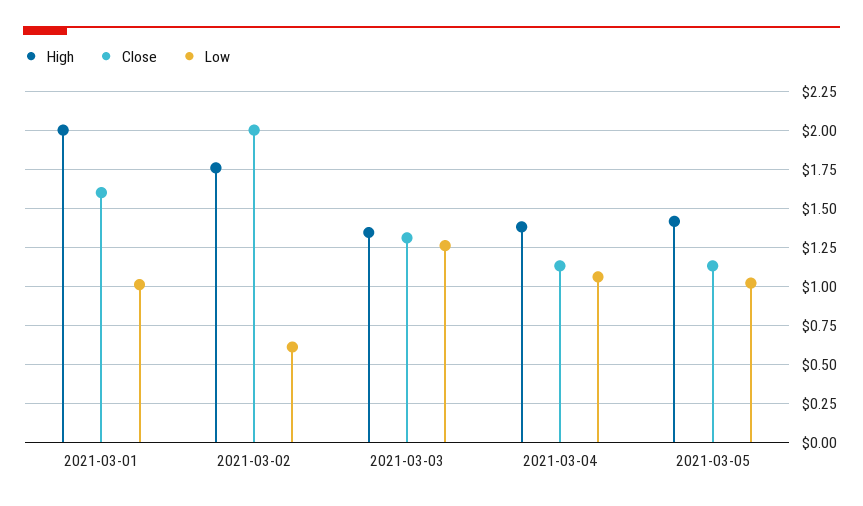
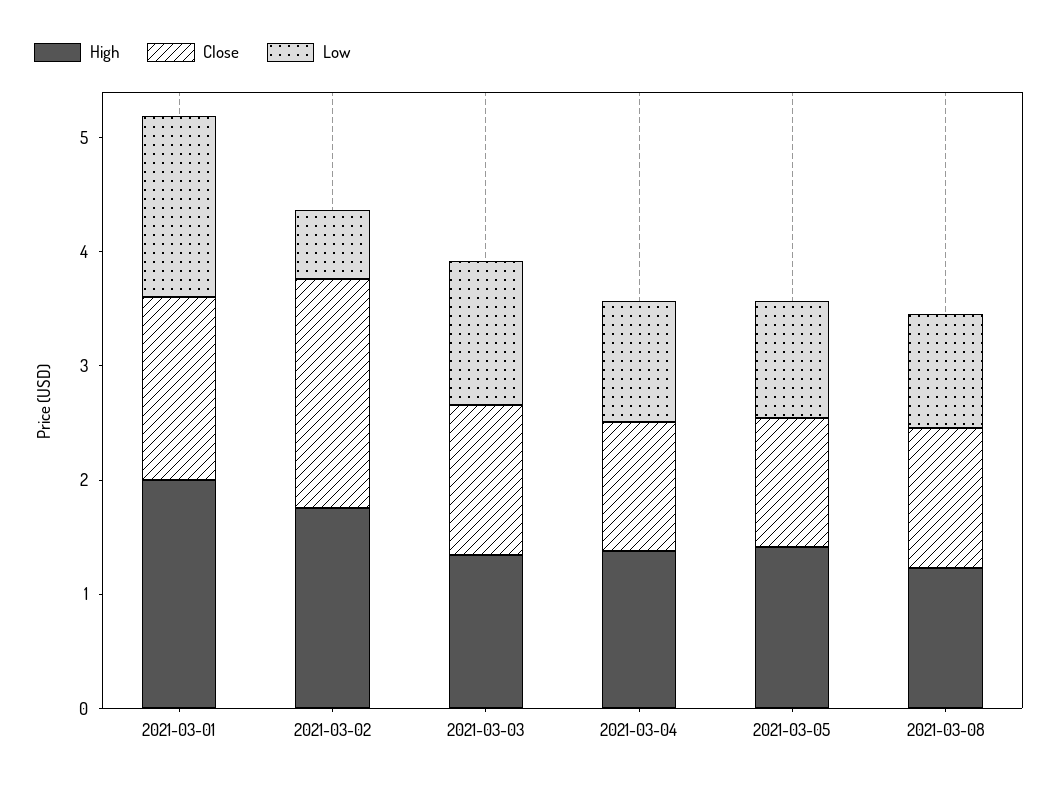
Low, 2021-03-01: 1 -> 1.6
High, 2021-03-08: none -> 1.2
Close, 2021-03-08: none -> 1.2
Low, 2021-03-08: none -> 1

